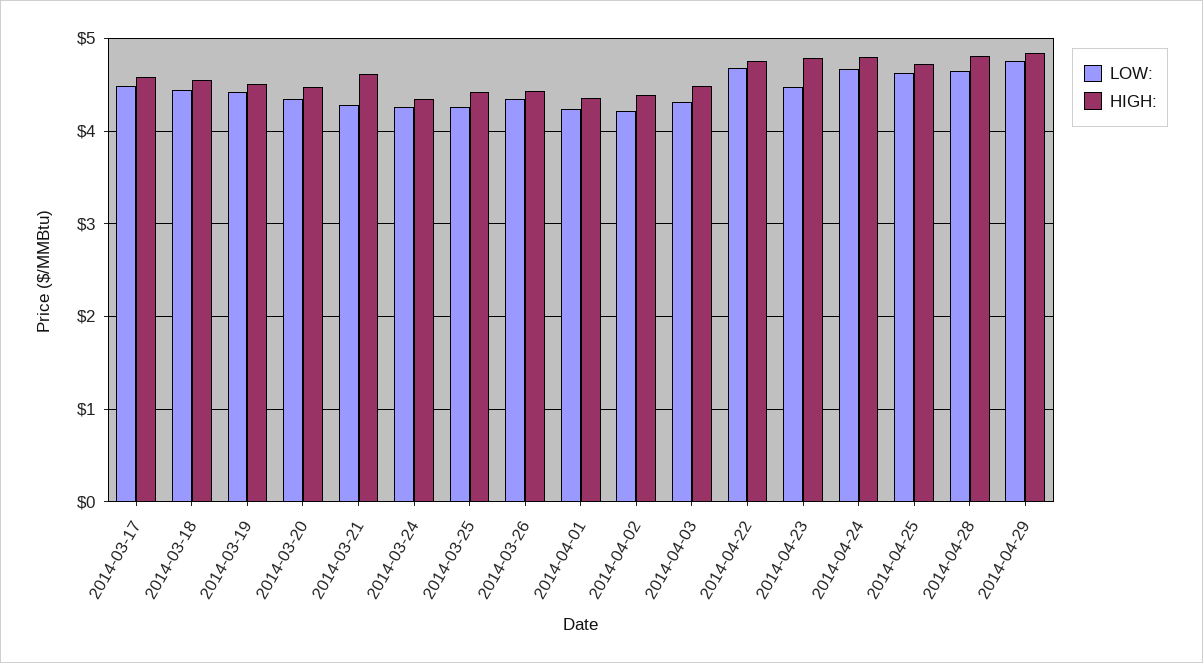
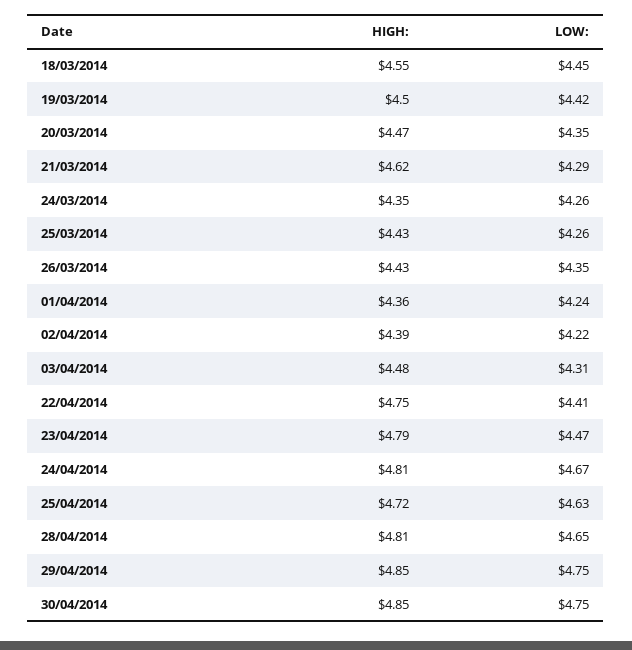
LOW:, 2014-03-17: 4.5 -> none
HIGH:, 2014-03-17: 4.6 -> none
LOW:, 2014-04-22: 4.7 -> 4.41
HIGH:, 30/04/2014: none -> 4.85
LOW:, 30/04/2014: none -> 4.75

